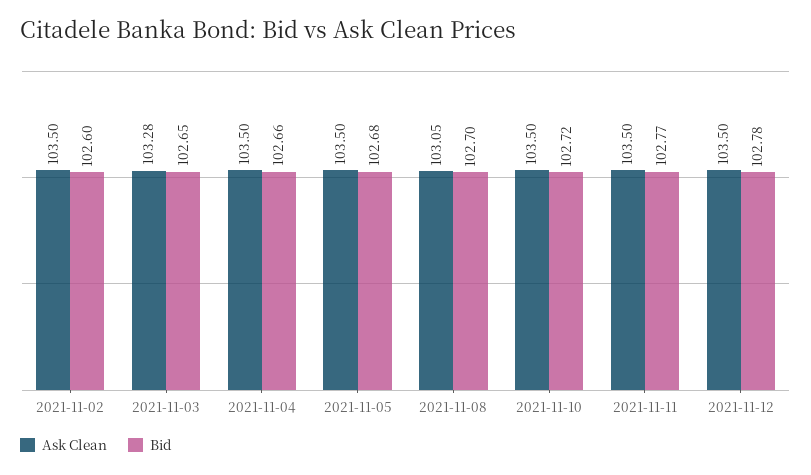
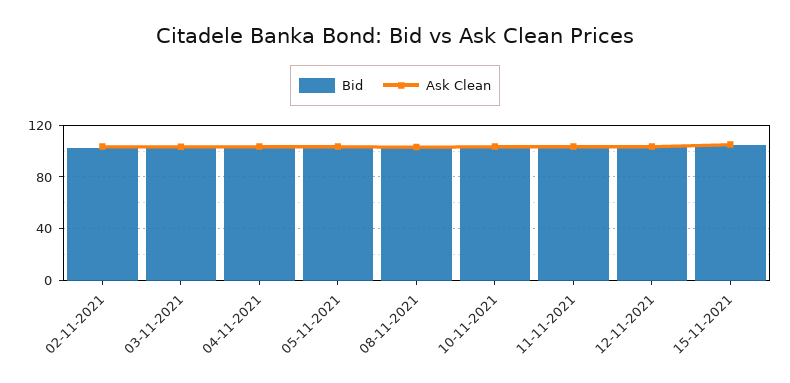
Bid, 15-11-2021: none -> 105
Ask Clean, 15-11-2021: none -> 105

